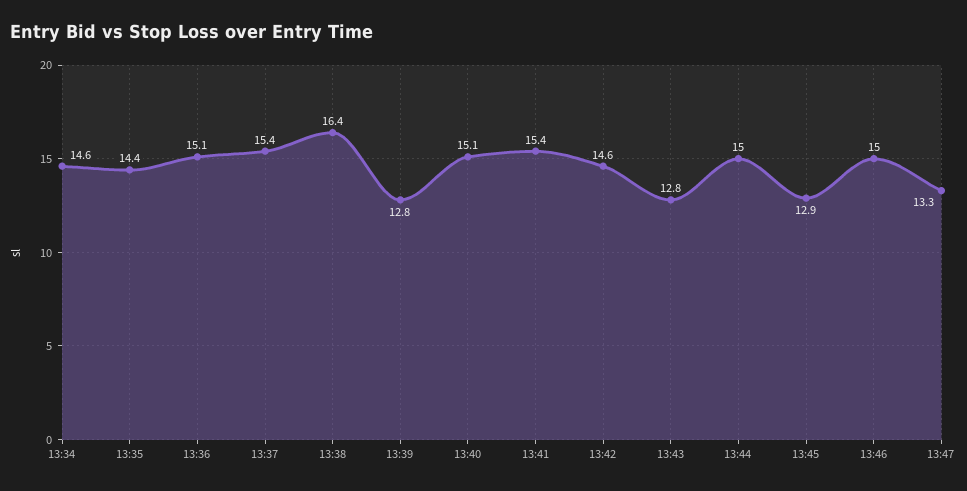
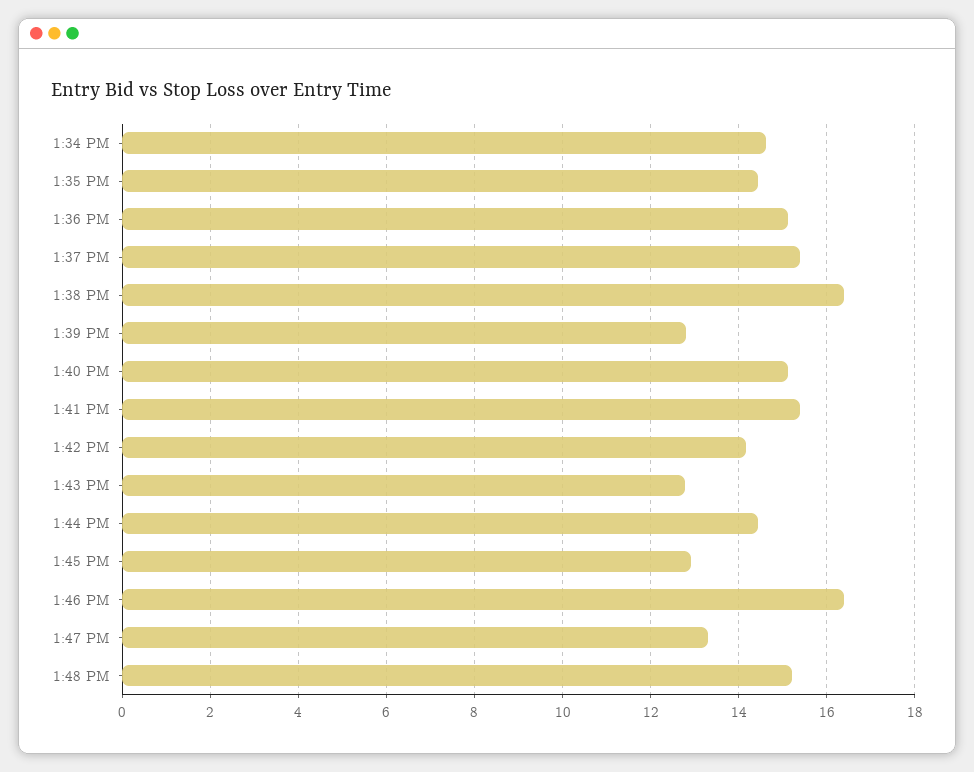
13:42: 14.6 -> 14.2
13:44: 15 -> 14.4
13:46: 15 -> 16.4
1:48 PM: none -> 15.2

